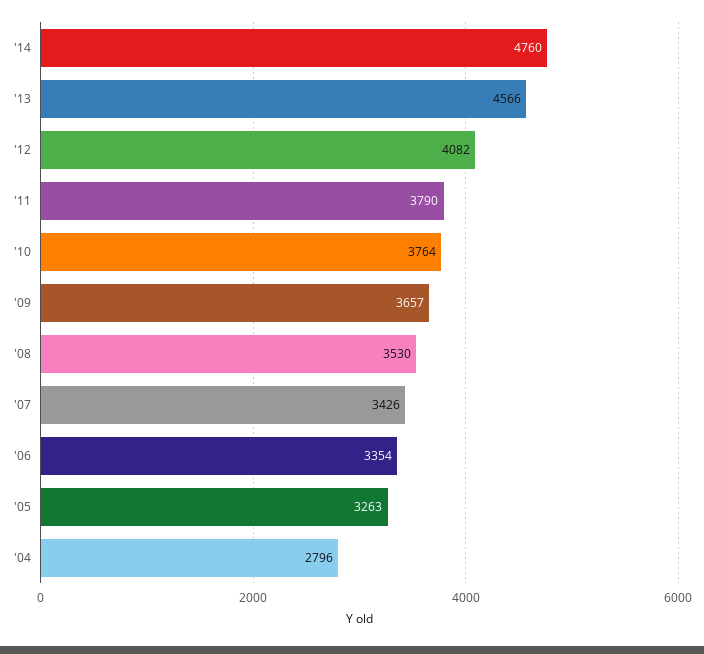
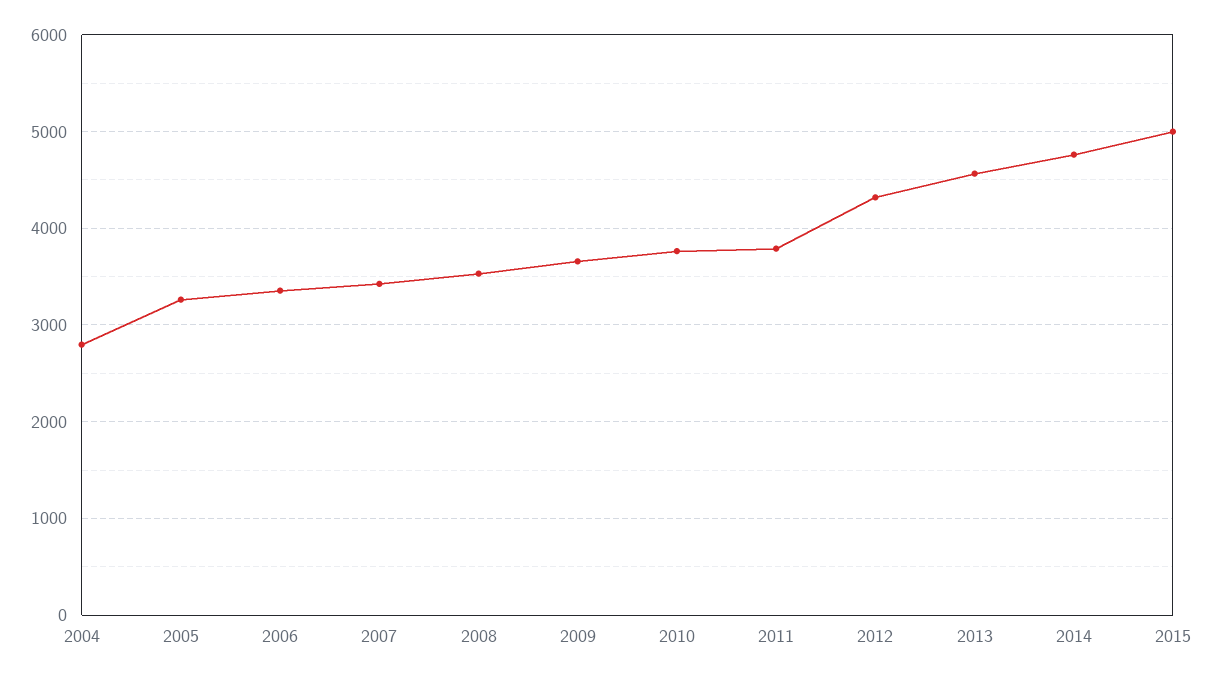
'12: 4082 -> 4300
2015: none -> 5000

